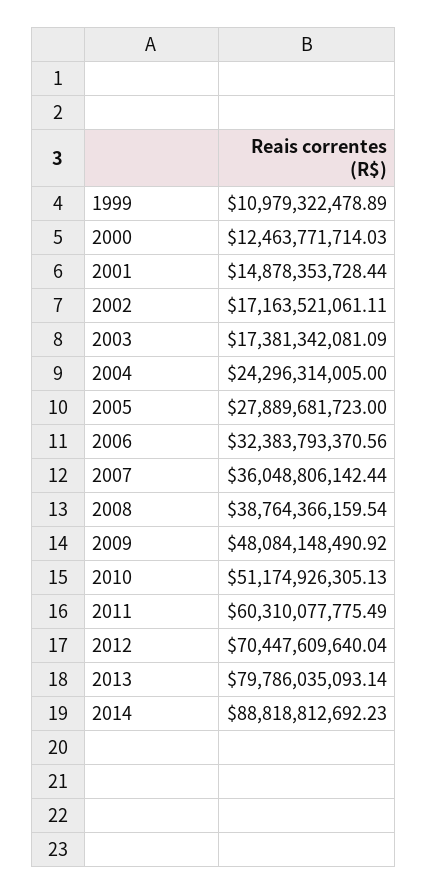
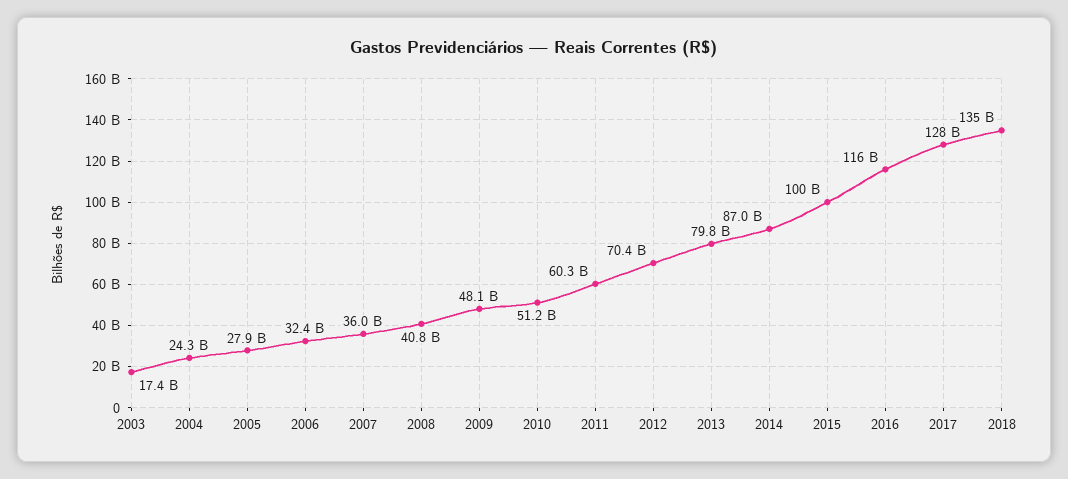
1999: 10979322478.89 -> none
2000: 12463771714.03 -> none
2001: 14878353728.44 -> none
2002: 17163521061.11 -> none
2008: 38764366159.54 -> 40800000000
2014: 88818812692.23 -> 87000000000
2015: none -> 100000000000
2016: none -> 116000000000
2017: none -> 128000000000
2018: none -> 135000000000

